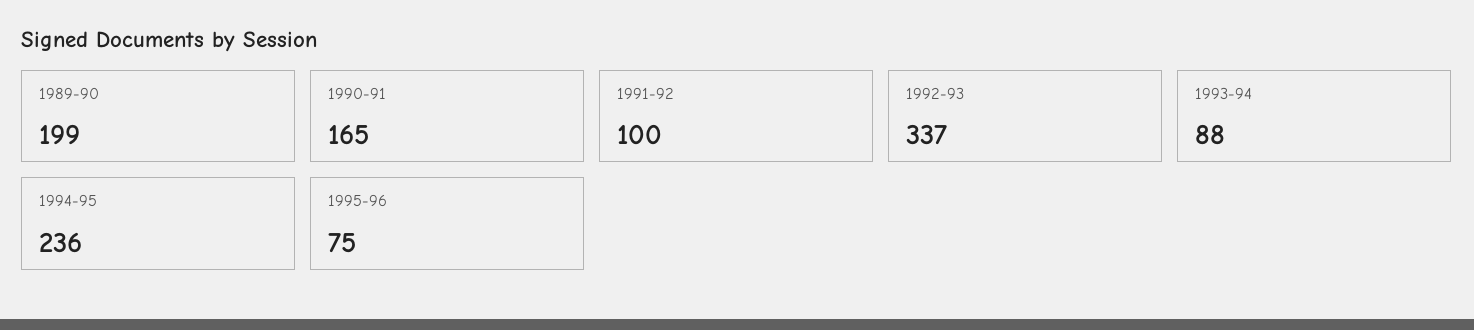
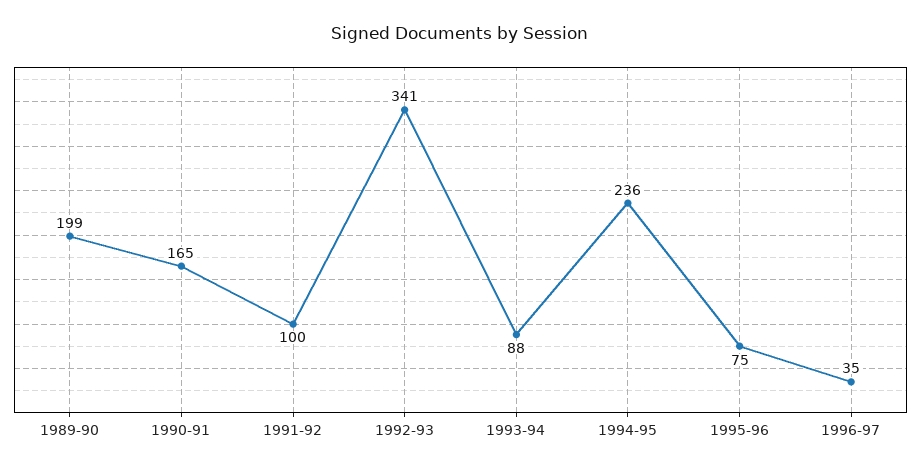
1992-93: 337 -> 341
1996-97: none -> 35

